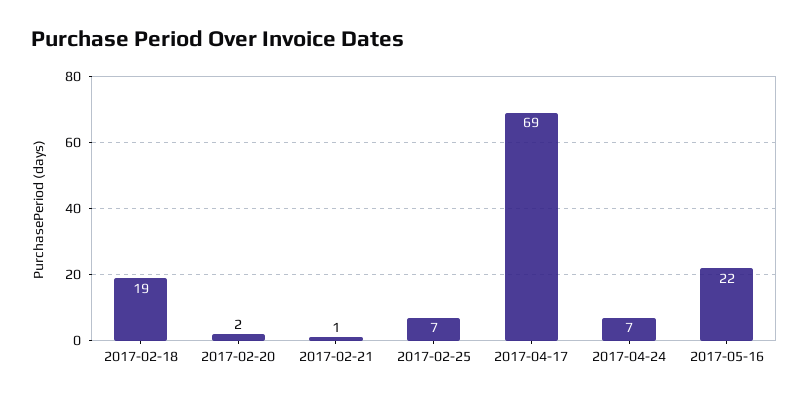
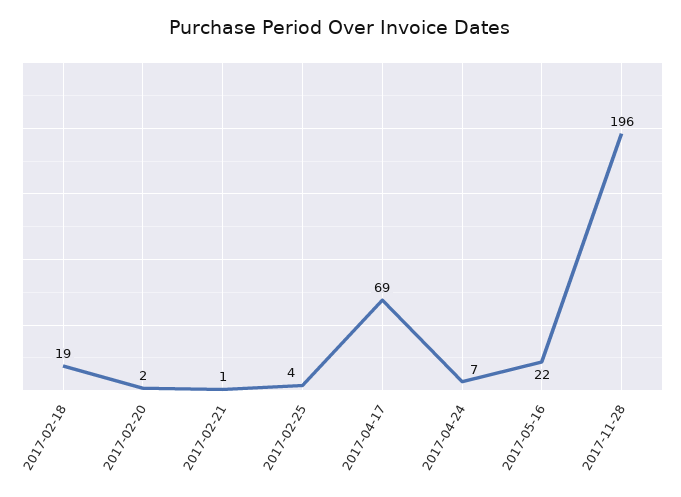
2017-02-25: 7 -> 4
2017-11-28: none -> 196

